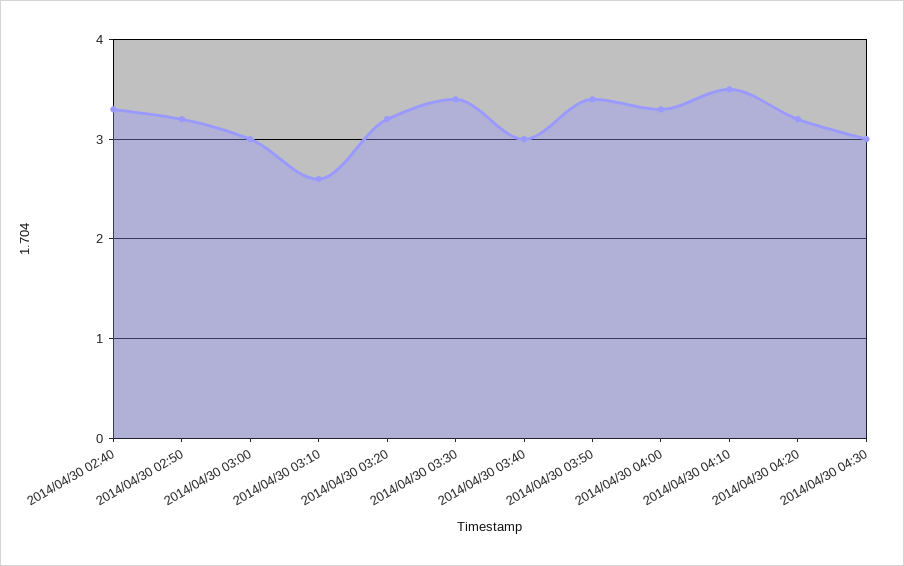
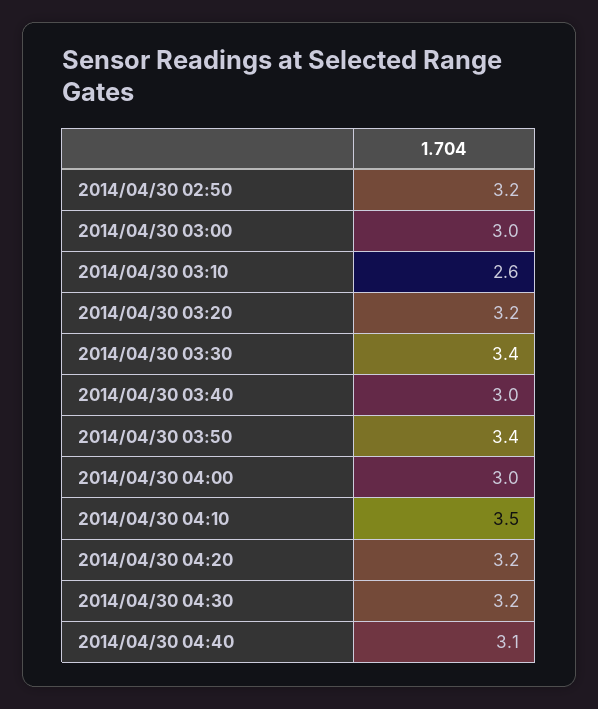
2014/04/30 02:40: 3.3 -> none
2014/04/30 04:00: 3.3 -> 3
2014/04/30 04:30: 3 -> 3.2
2014/04/30 04:40: none -> 3.1

